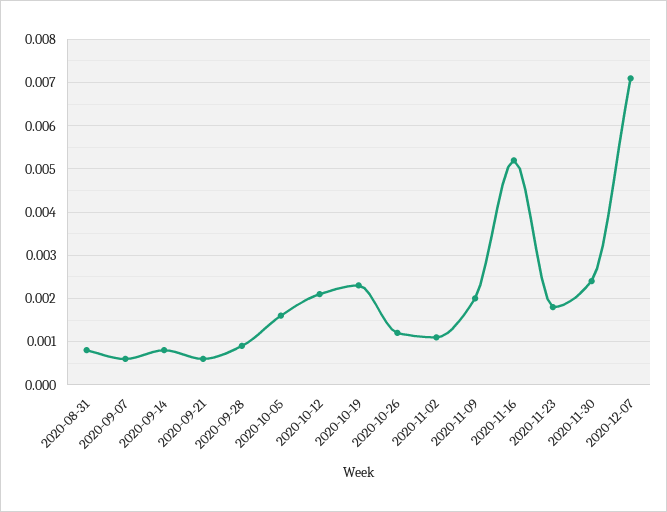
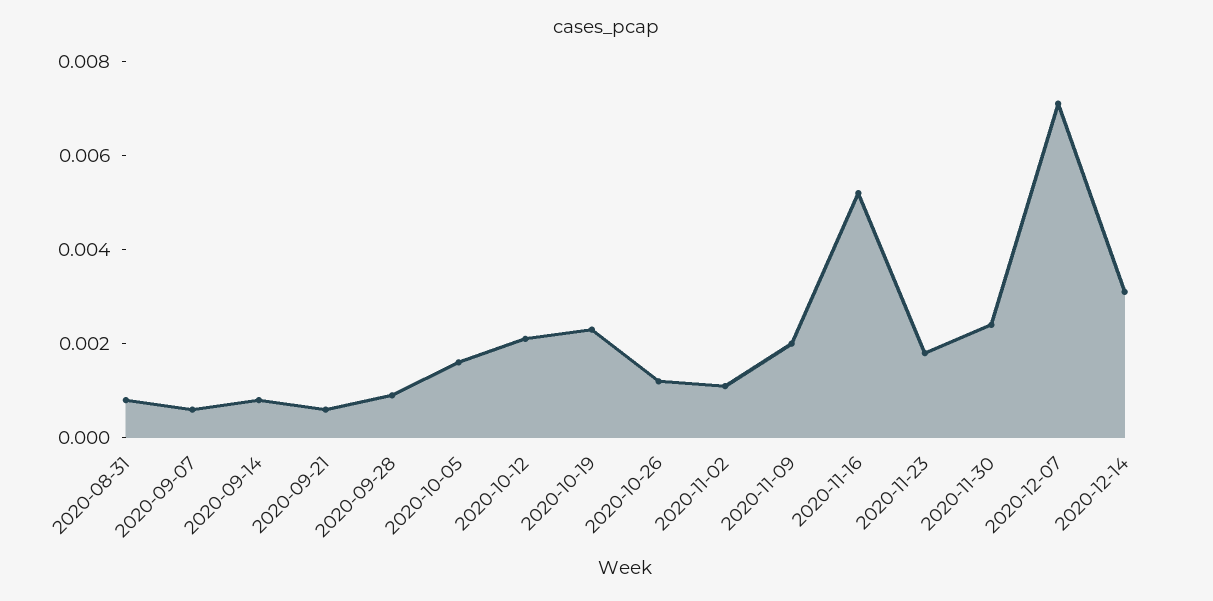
2020-12-14: none -> 0.003

